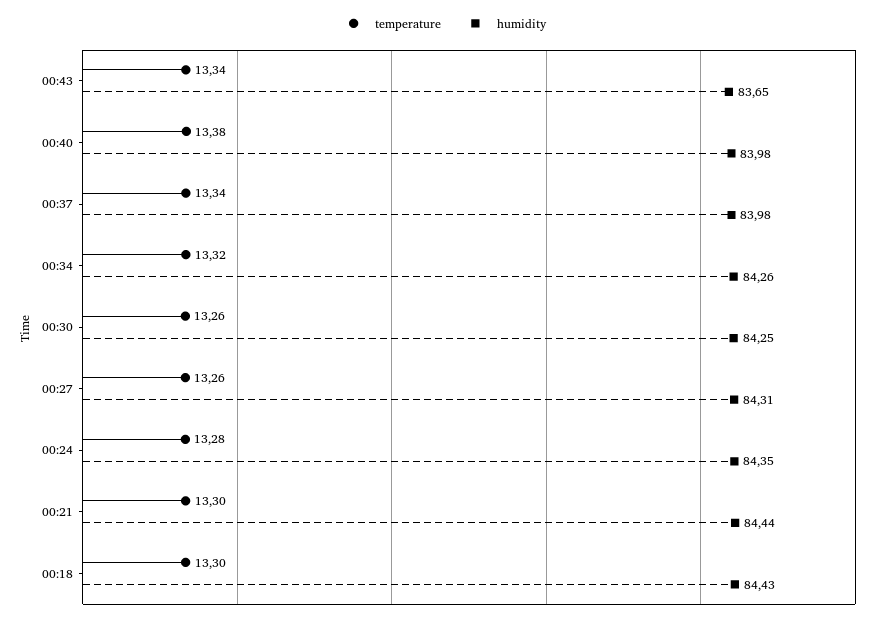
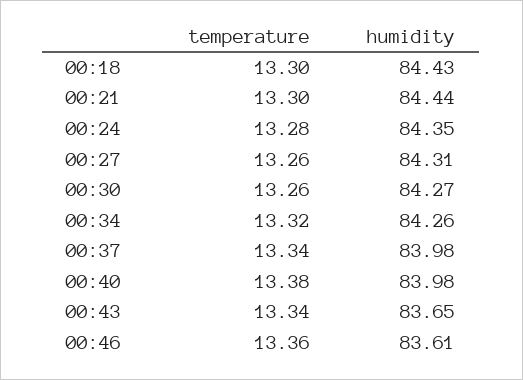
humidity, 00:30: 84.25 -> 84.27
temperature, 00:46: none -> 13.36
humidity, 00:46: none -> 83.61

